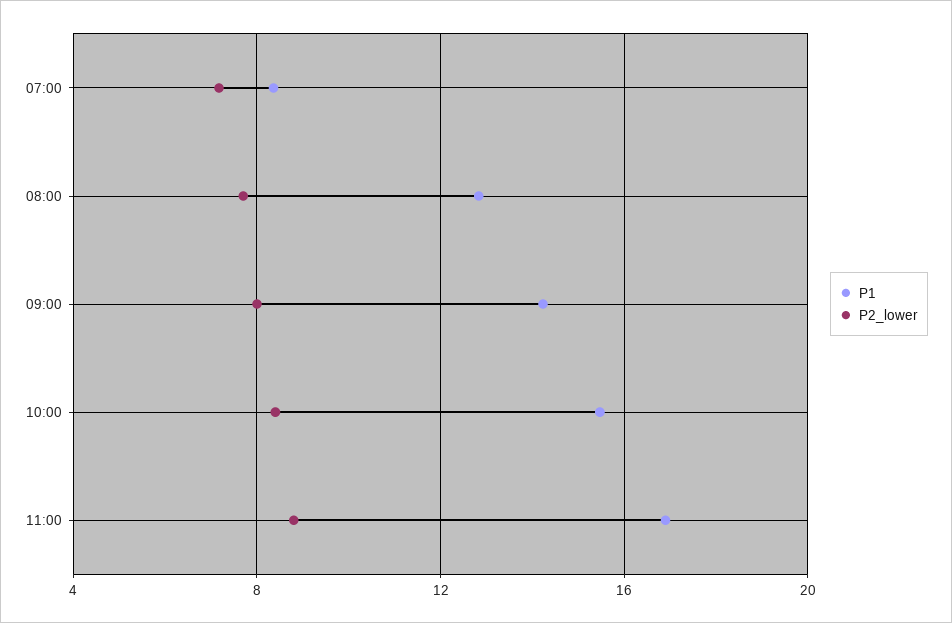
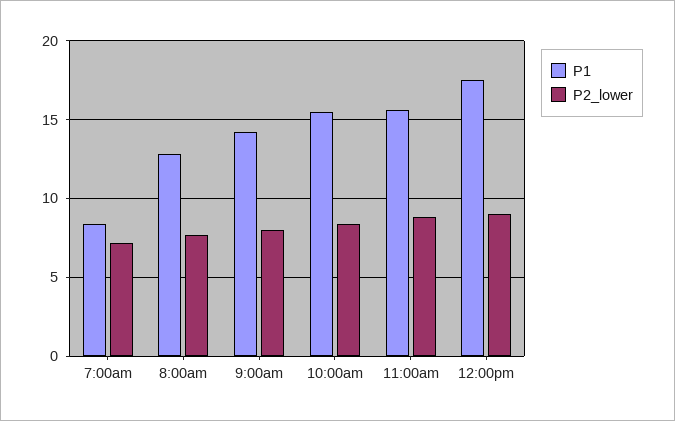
P1, 11:00: 17 -> 15.5
P1, 12:00pm: none -> 17.5
P2_lower, 12:00pm: none -> 9

